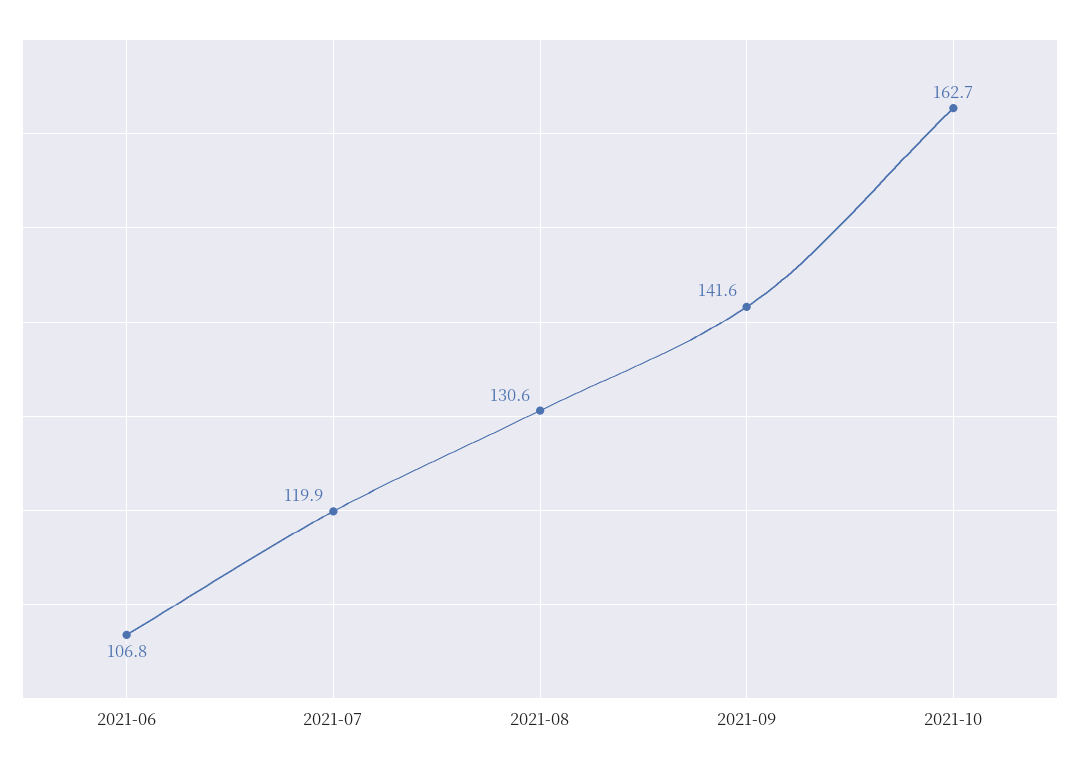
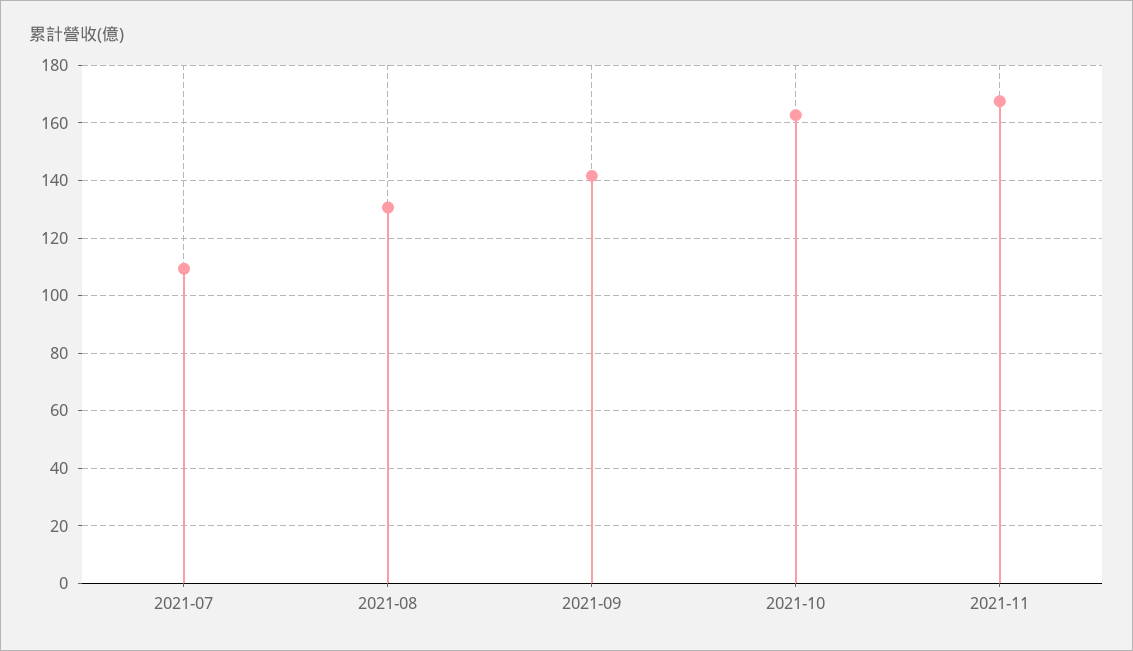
2021-06: 106.8 -> none
2021-07: 119.9 -> 110
2021-11: none -> 167.5

